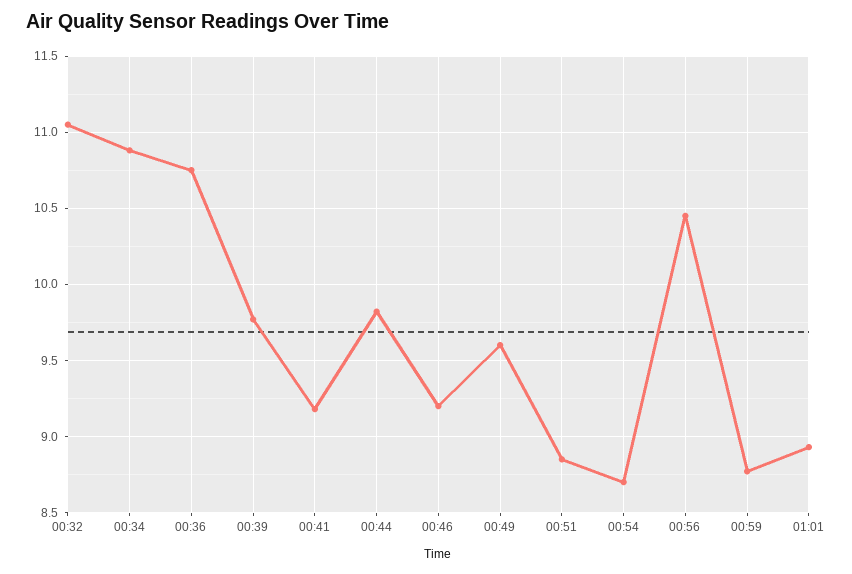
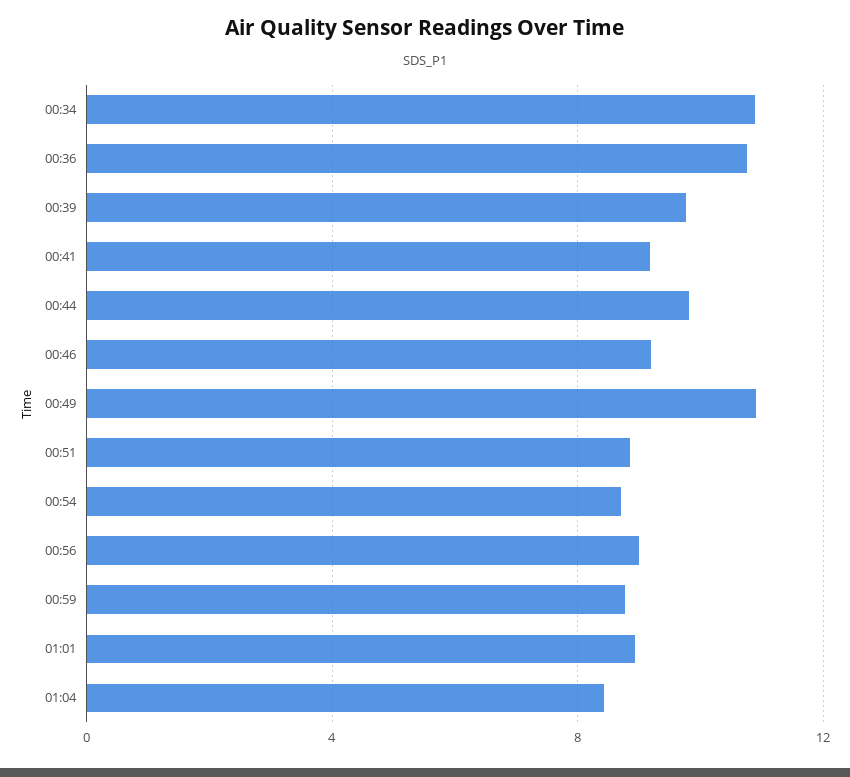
00:32: 11.05 -> none
00:49: 9.6 -> 11
00:56: 10.45 -> 9
01:04: none -> 8.5

